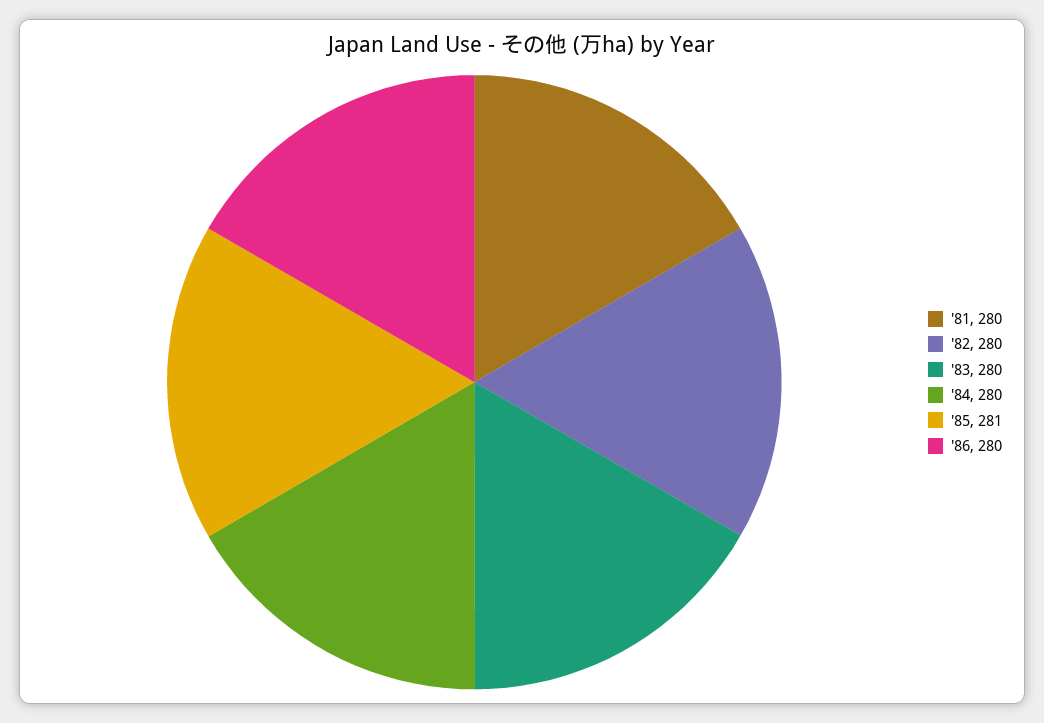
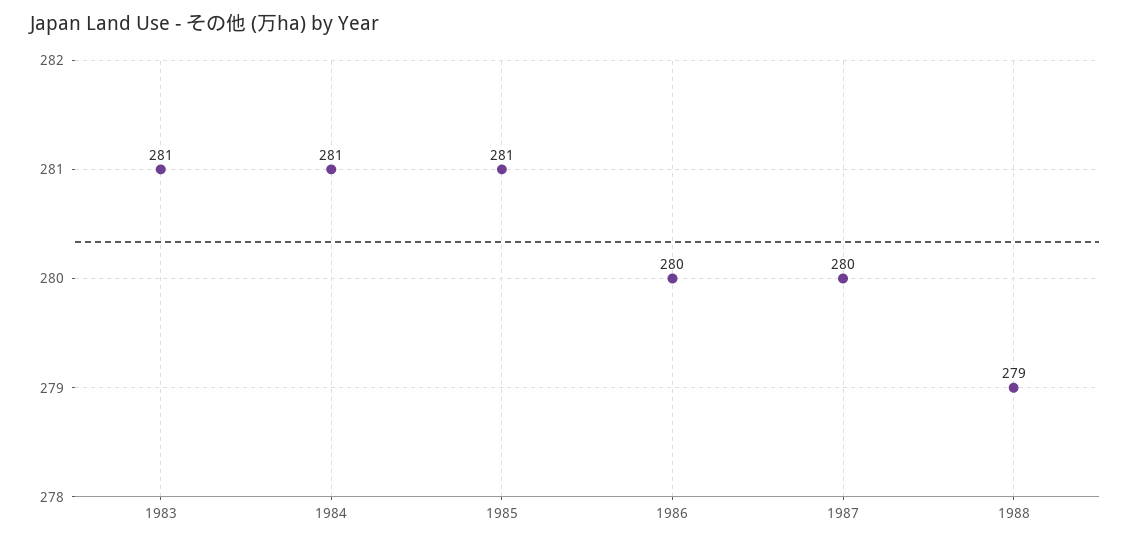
'81: 280 -> none
'82: 280 -> none
'83: 280 -> 281
'84: 280 -> 281
1987: none -> 280
1988: none -> 279

